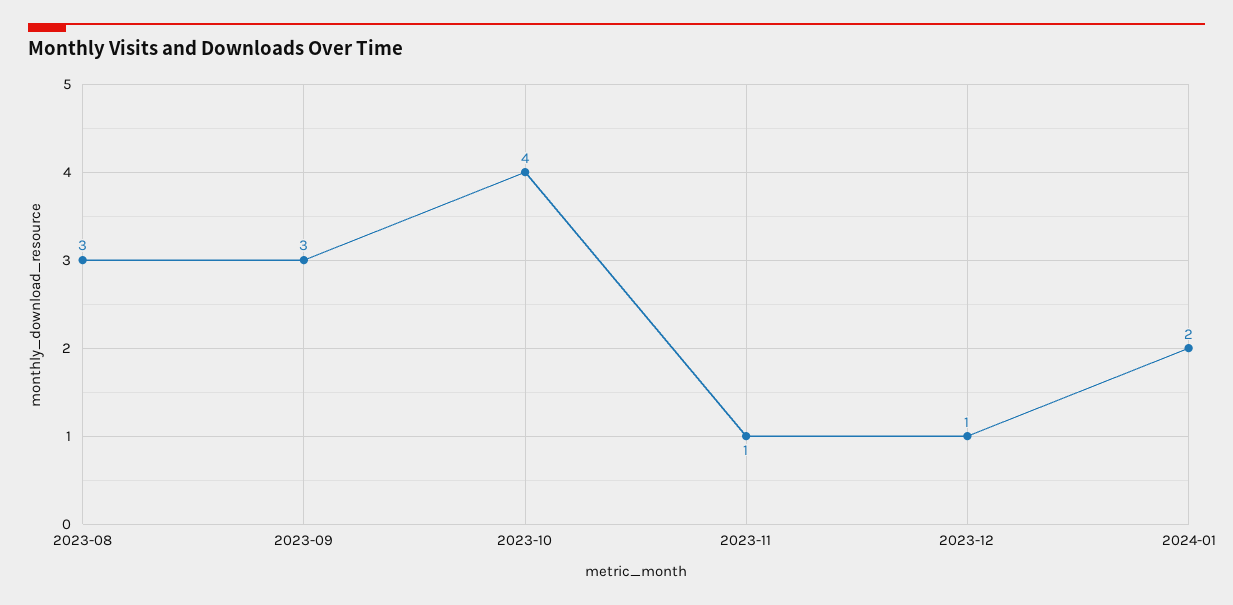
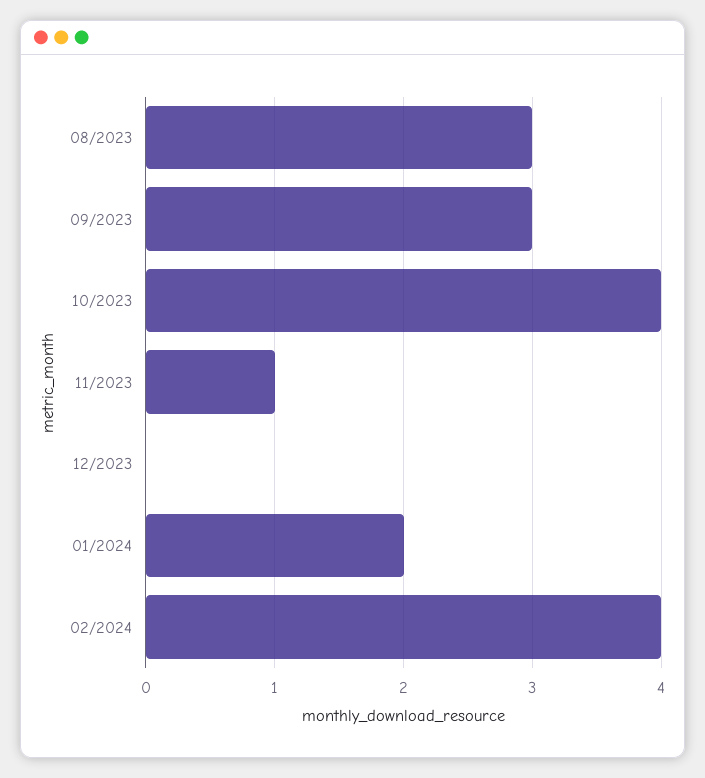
2023-12: 1 -> 0
02/2024: none -> 4

